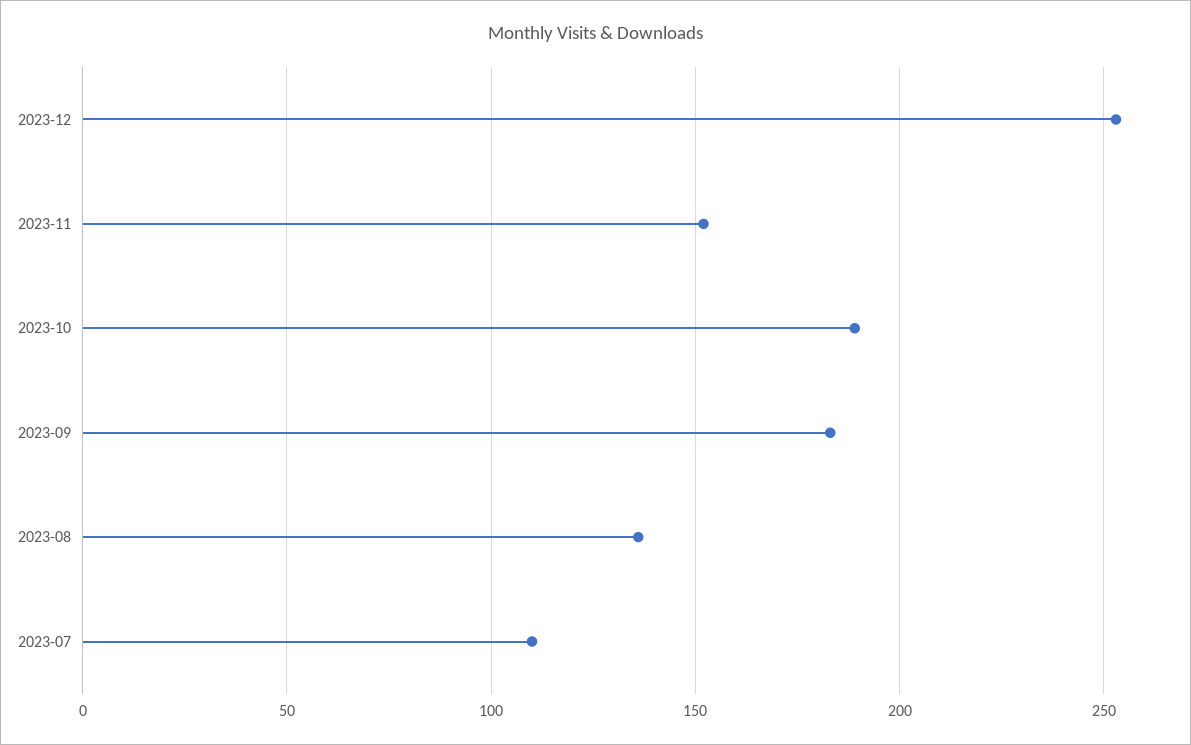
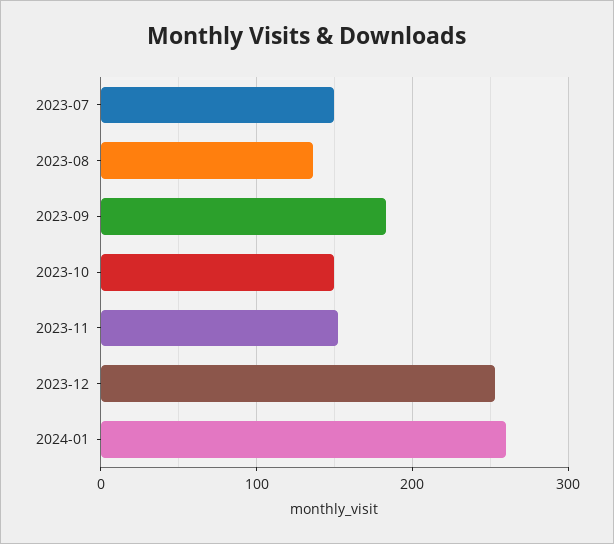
2023-10: 190 -> 150
2023-07: 110 -> 150
2024-01: none -> 260

